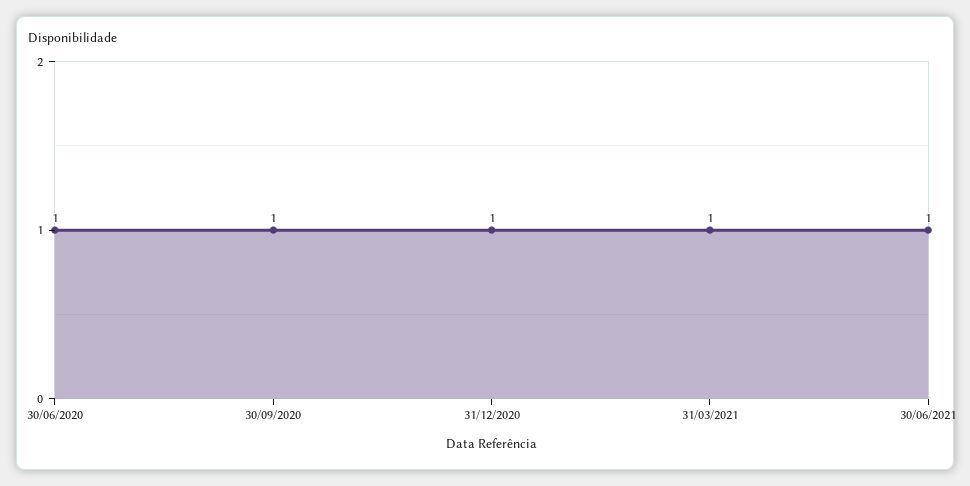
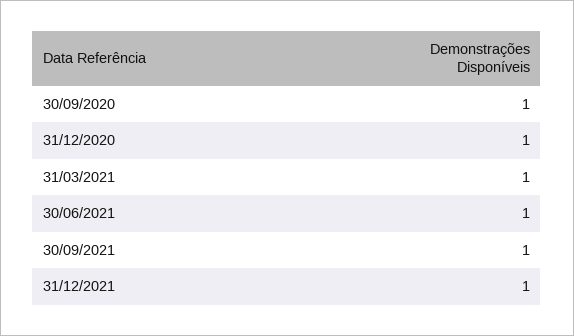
30/06/2020: 1 -> none
30/09/2021: none -> 1
31/12/2021: none -> 1

